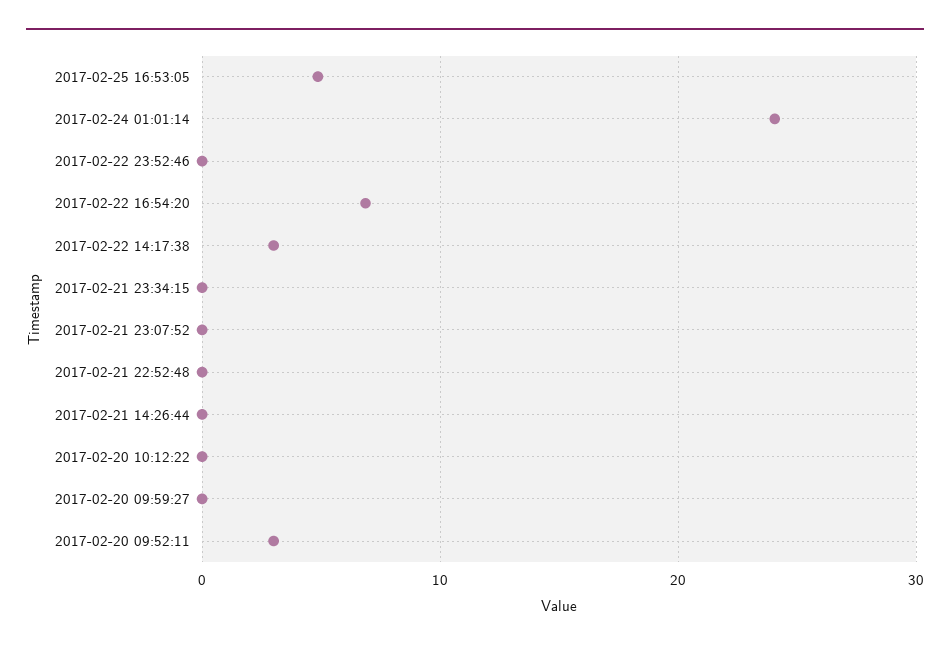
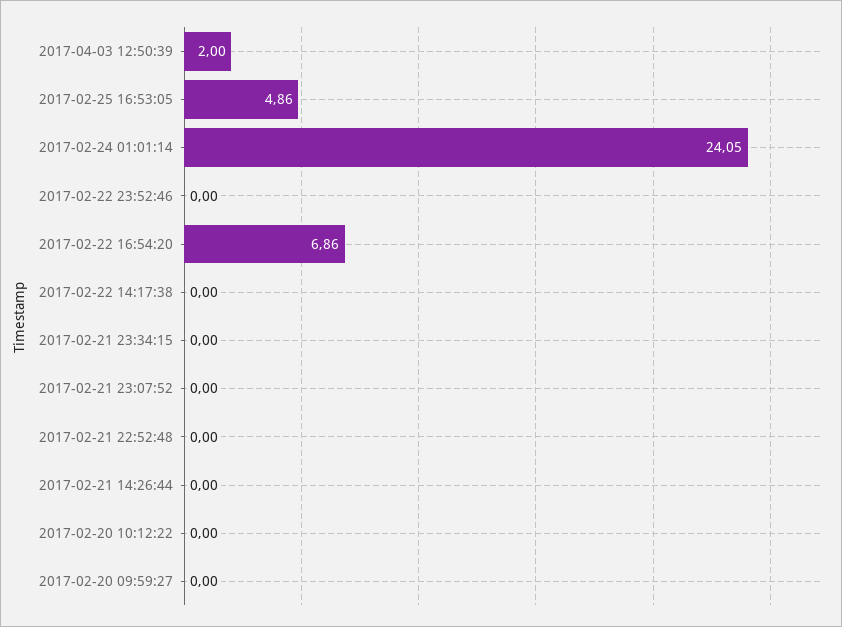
2017-02-22 14:17:38: 3 -> 0
2017-02-20 09:52:11: 3 -> none
2017-04-03 12:50:39: none -> 2

